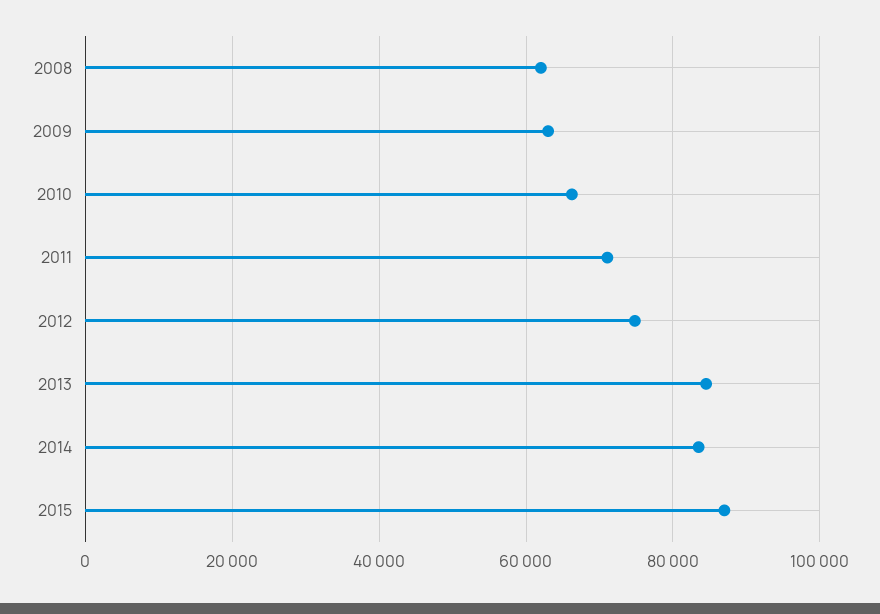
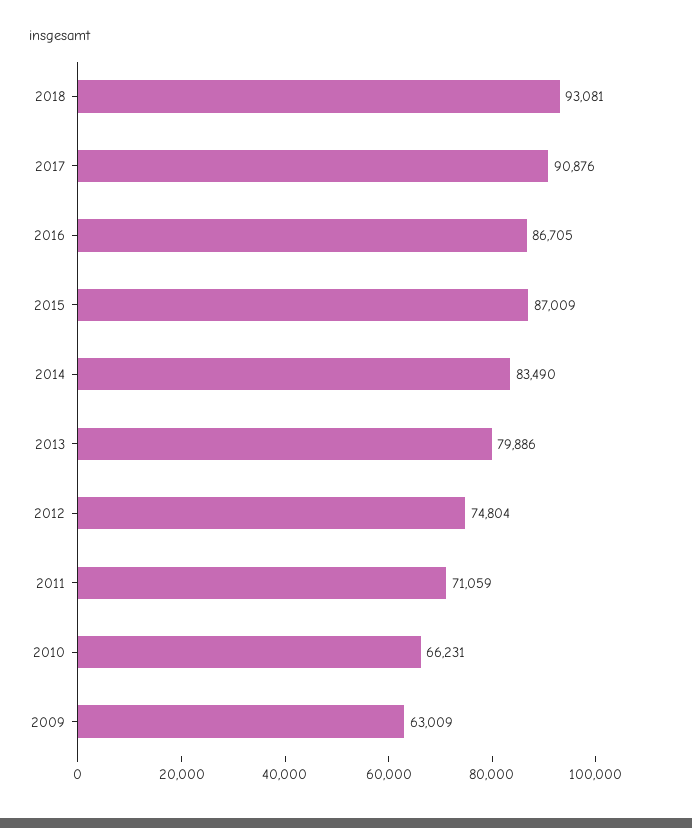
2008: 62000 -> none
2013: 84000 -> 79886
2018: none -> 93081
2017: none -> 90876
2016: none -> 86705

